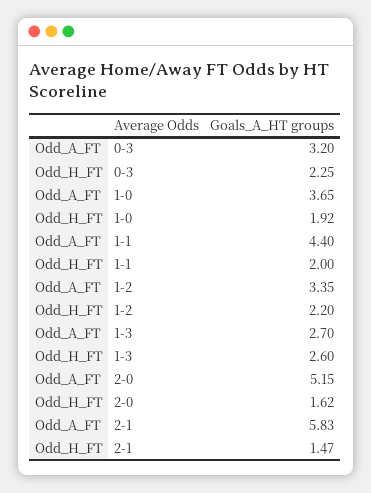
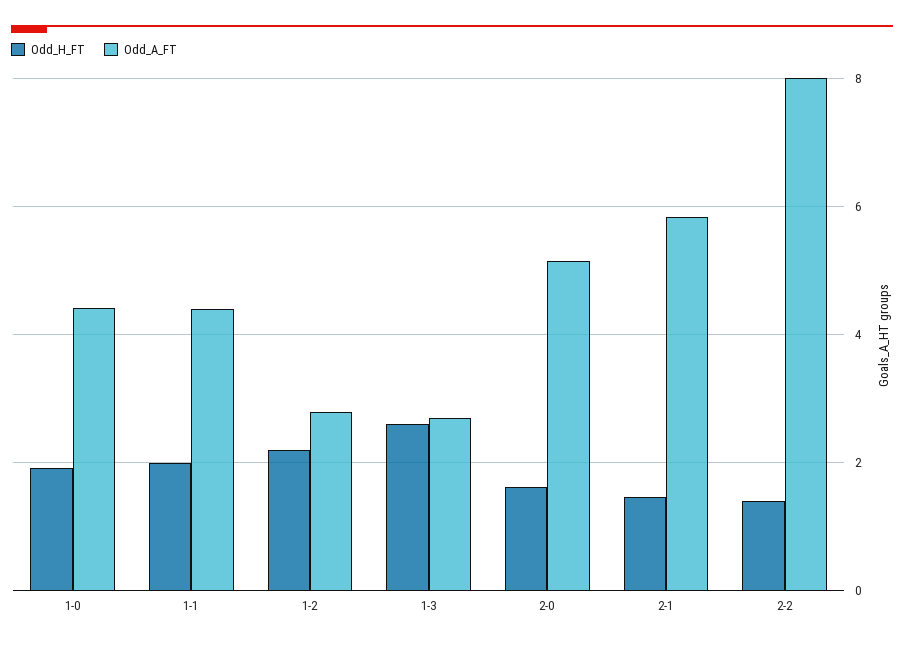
Odd_A_FT, 0-3: 3.2 -> none
Odd_H_FT, 0-3: 2.25 -> none
Odd_A_FT, 1-0: 3.65 -> 4.4
Odd_A_FT, 1-2: 3.35 -> 2.8
Odd_H_FT, 2-2: none -> 1.4
Odd_A_FT, 2-2: none -> 8

